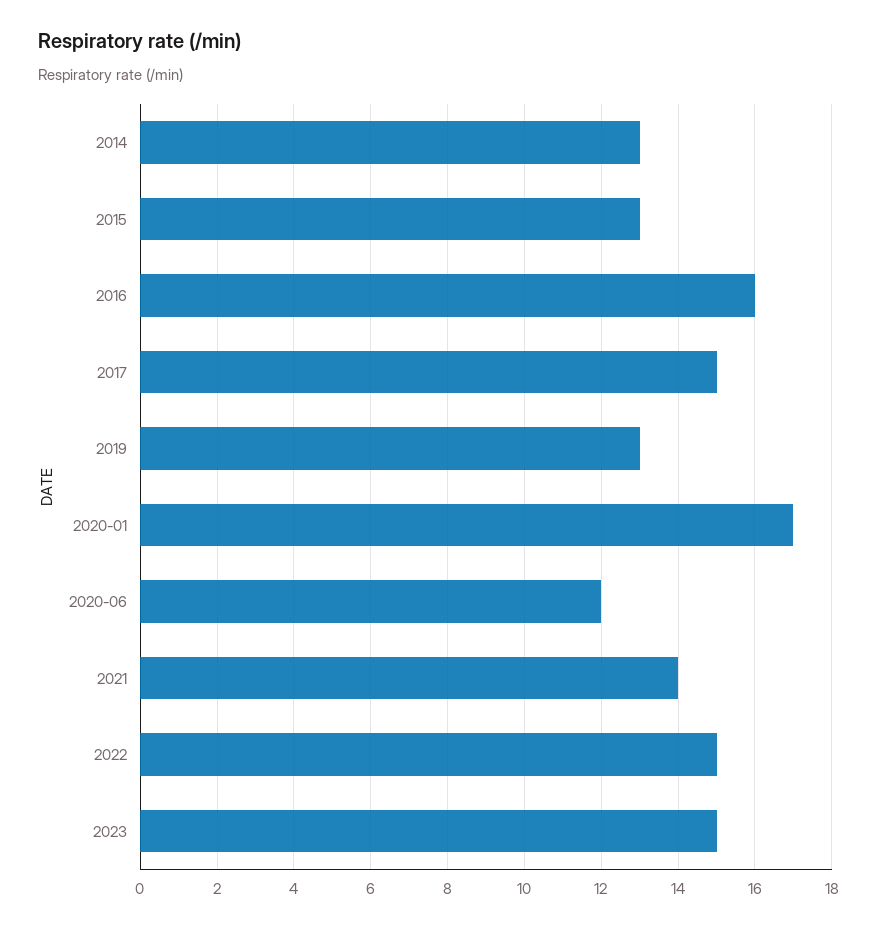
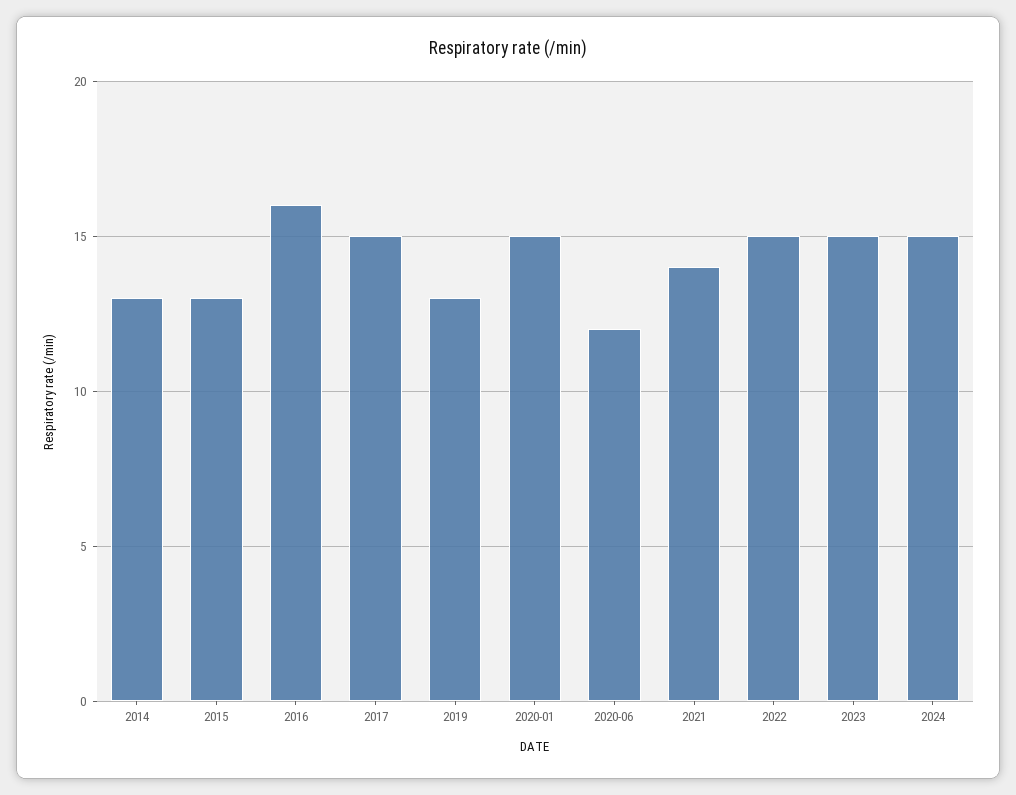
2020-01: 17 -> 15
2024: none -> 15

